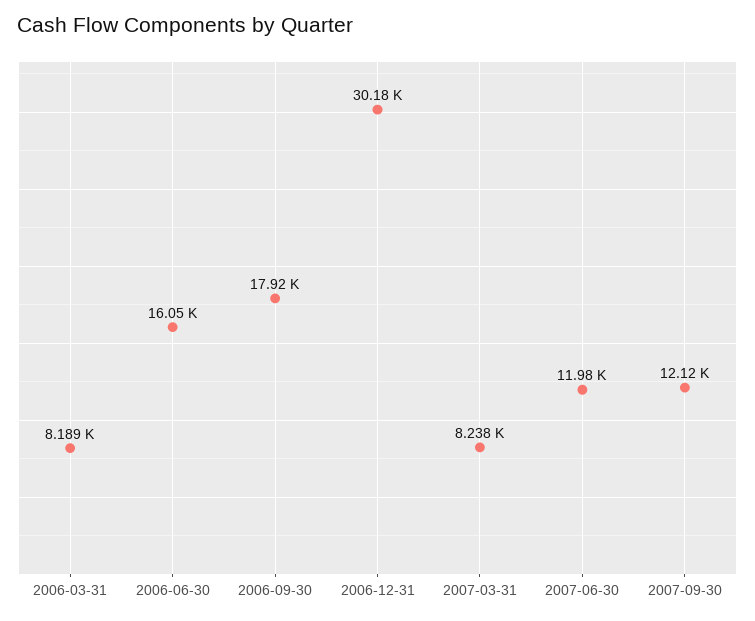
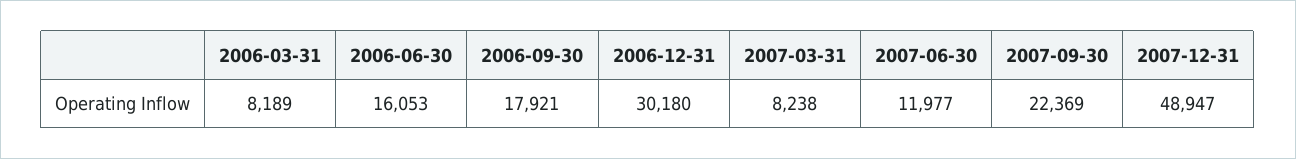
2007-09-30: 12120 -> 22369
2007-12-31: none -> 48947

